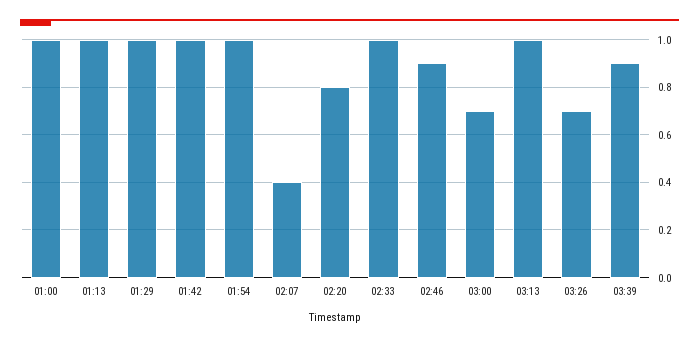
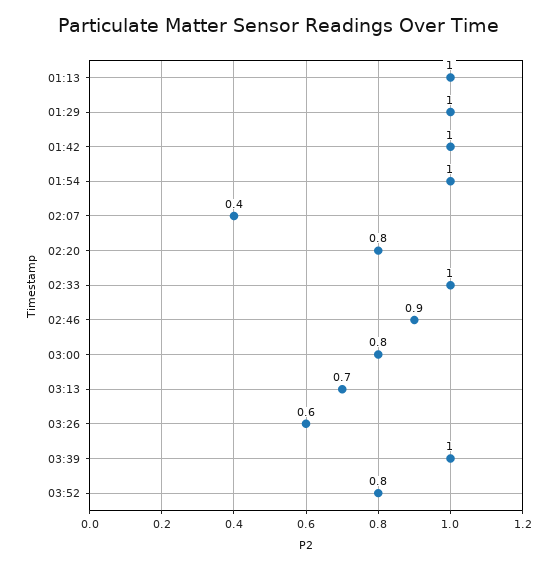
01:00: 1 -> none
03:00: 0.7 -> 0.8
03:13: 1 -> 0.7
03:26: 0.7 -> 0.6
03:39: 0.9 -> 1
03:52: none -> 0.8

